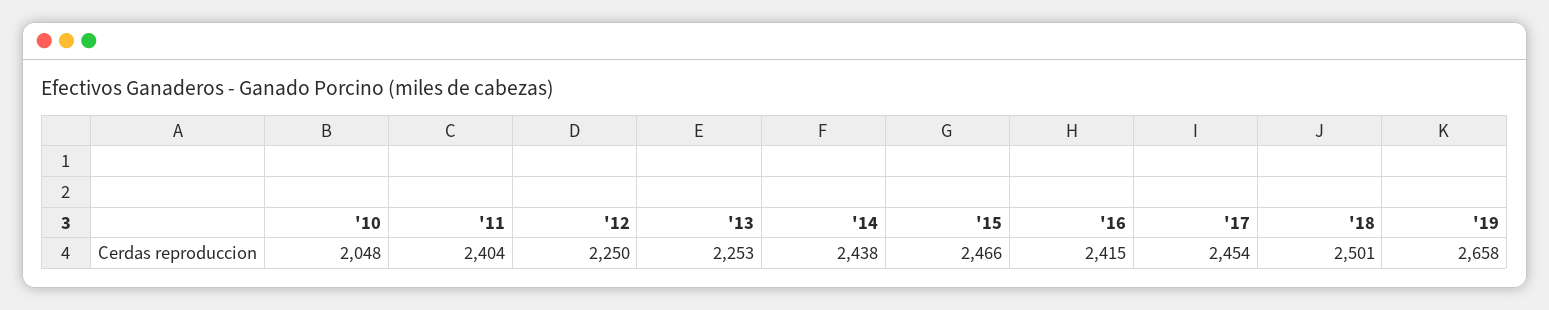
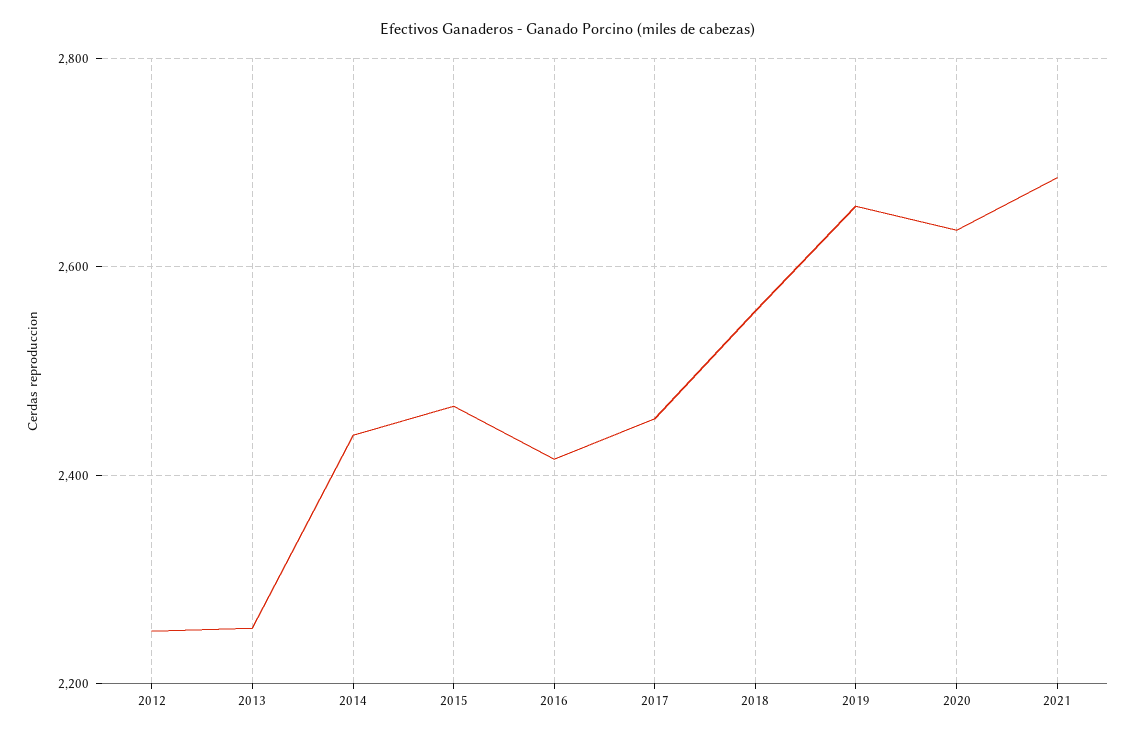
'10: 2048 -> none
'11: 2404 -> none
'18: 2501 -> 2560
2020: none -> 2640
2021: none -> 2680

